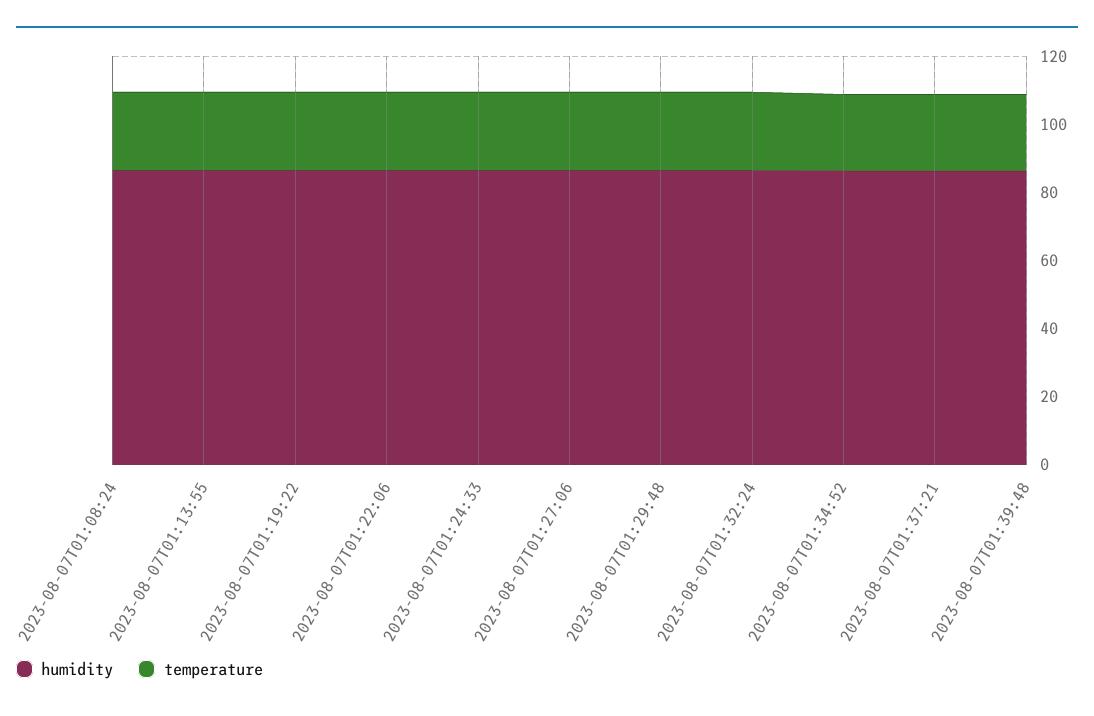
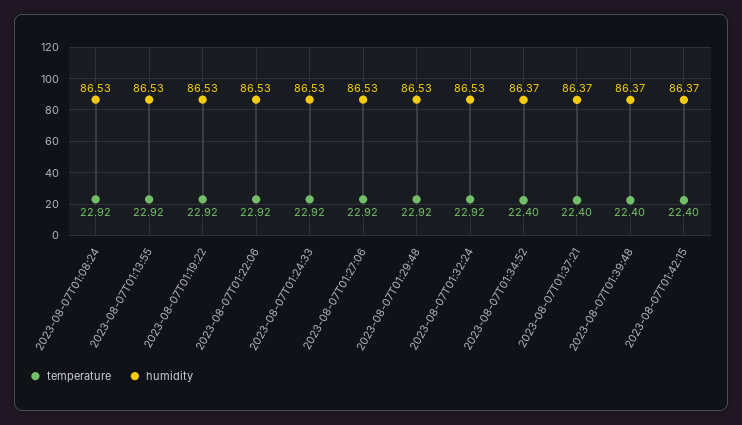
temperature, 2023-08-07T01:42:15: none -> 22.4
humidity, 2023-08-07T01:42:15: none -> 86.37

